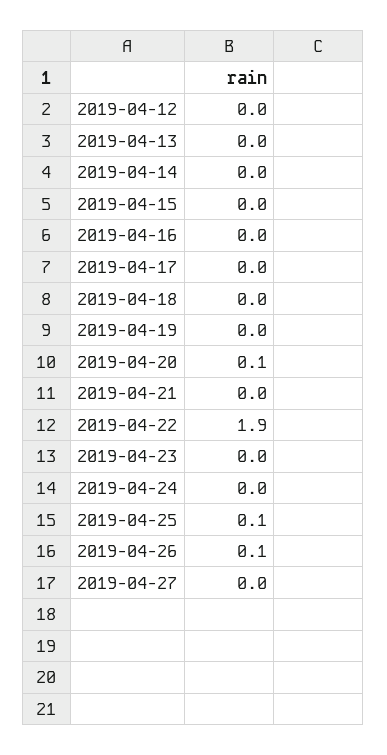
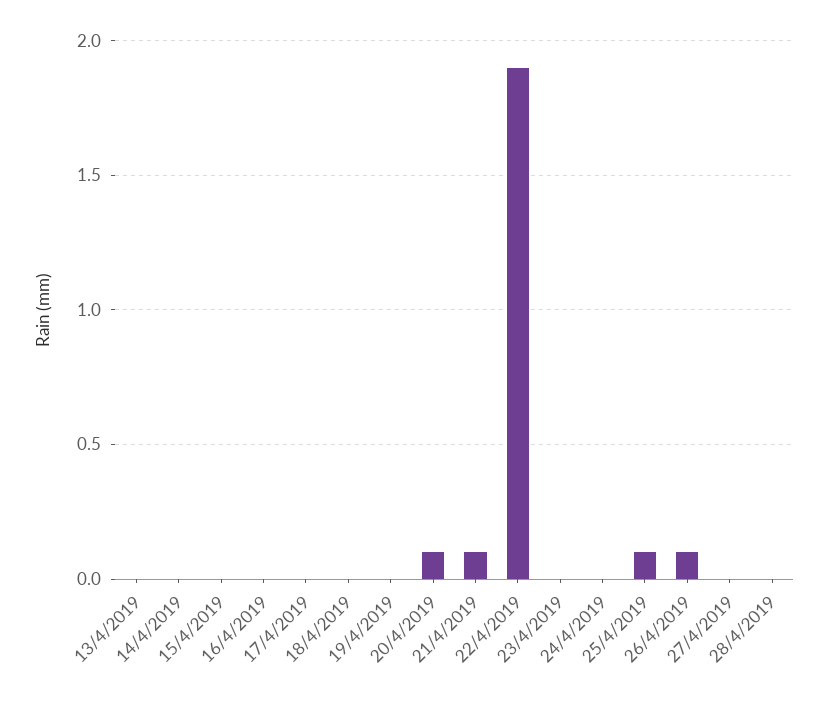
2019-04-12: 0 -> none
2019-04-21: 0 -> 0.1
28/4/2019: none -> 0

